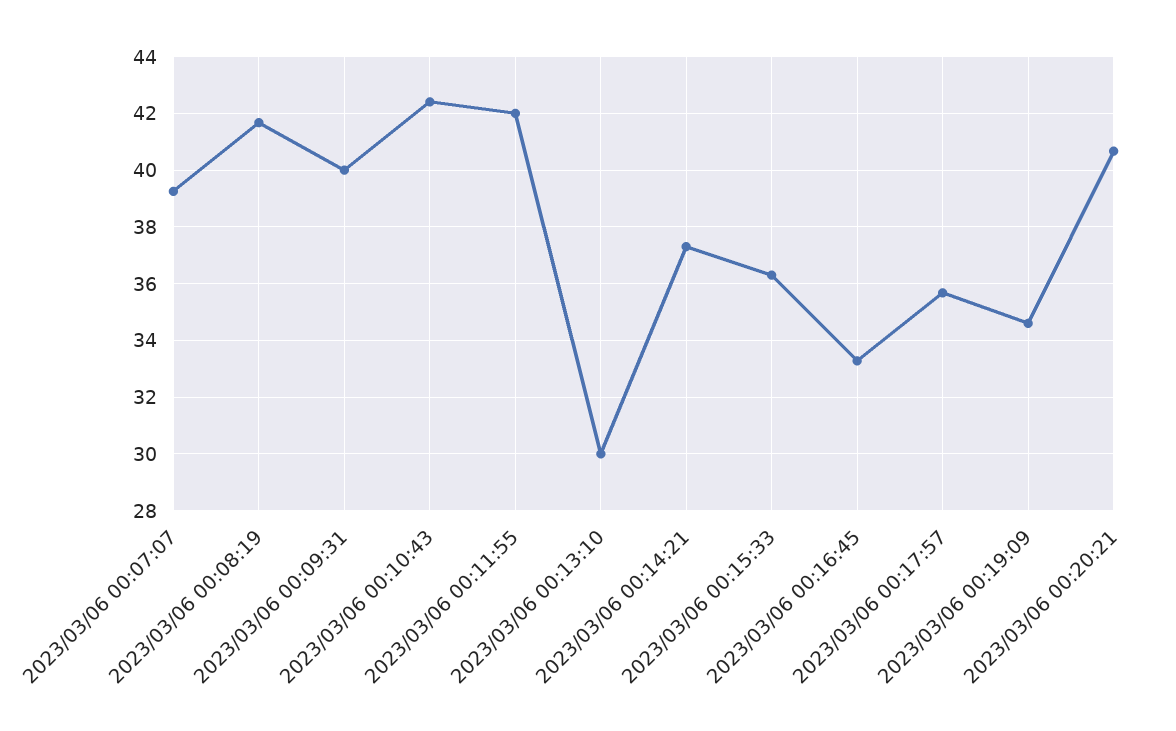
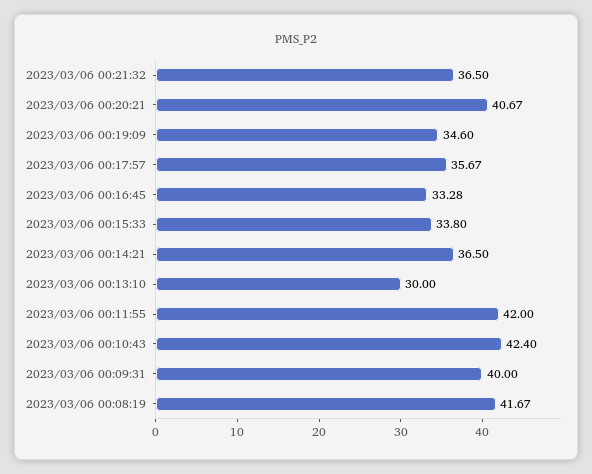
2023/03/06 00:07:07: 39.25 -> none
2023/03/06 00:14:21: 37.25 -> 36.5
2023/03/06 00:15:33: 36.25 -> 33.8
2023/03/06 00:21:32: none -> 36.5

